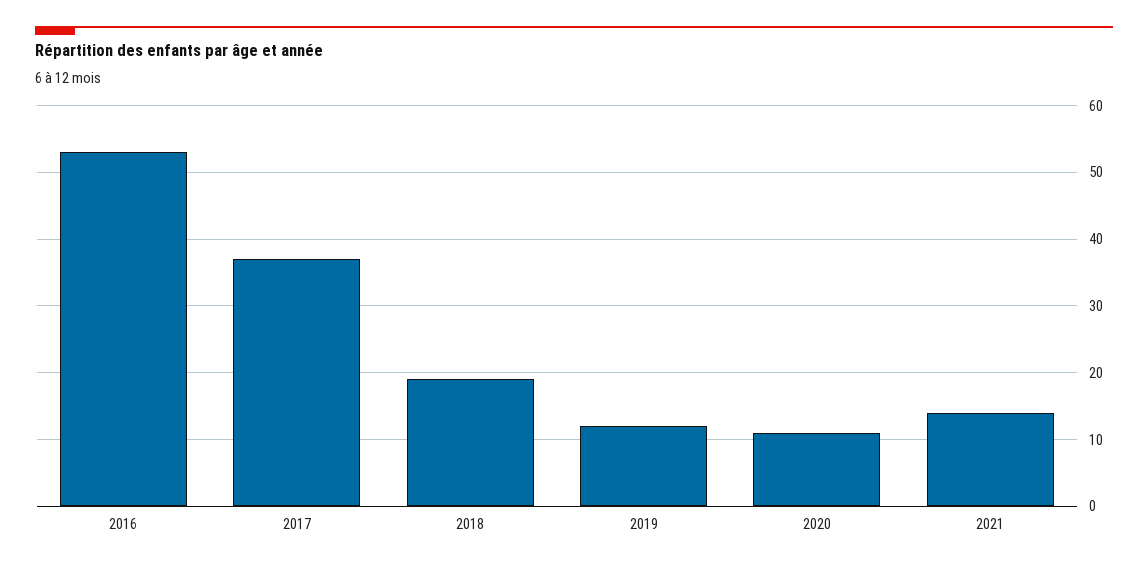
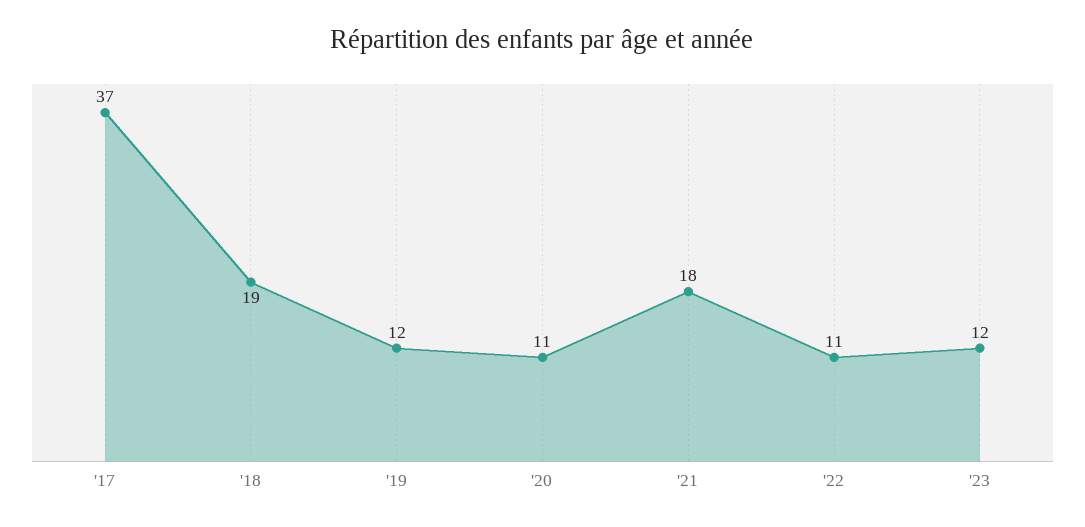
2016: 53 -> none
2021: 14 -> 18
'22: none -> 11
'23: none -> 12

